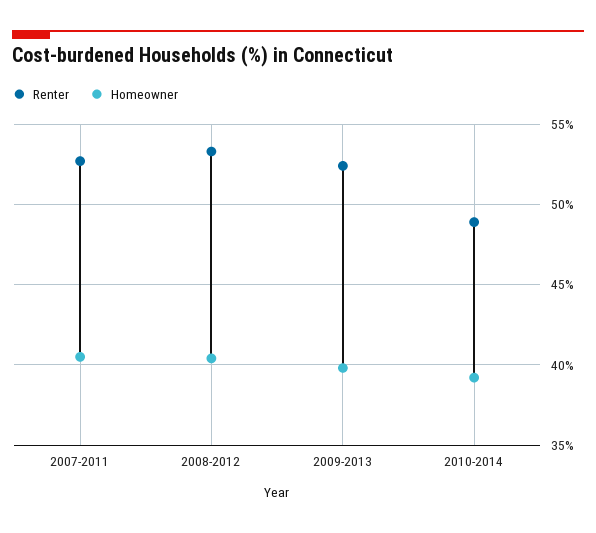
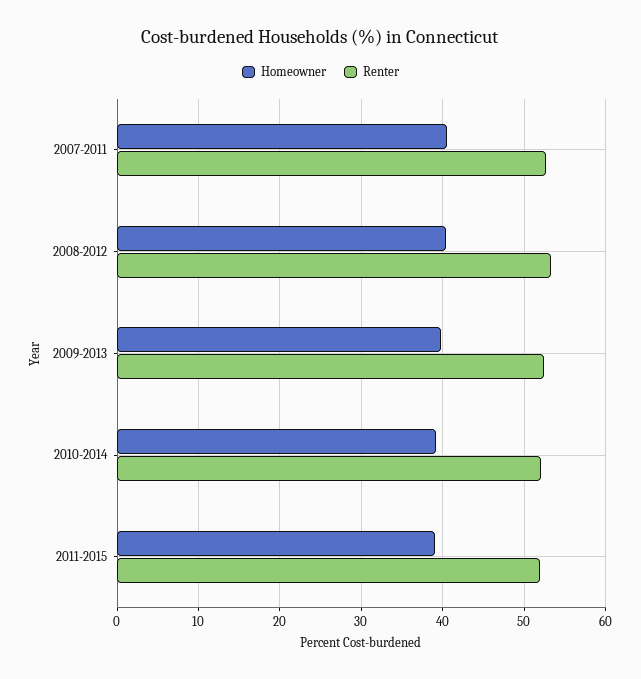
Renter, 2010-2014: 49 -> 52
Homeowner, 2011-2015: none -> 39
Renter, 2011-2015: none -> 52

